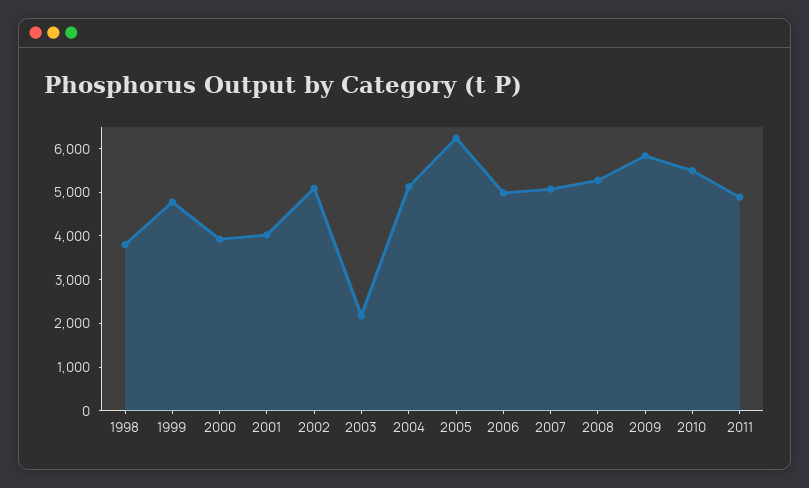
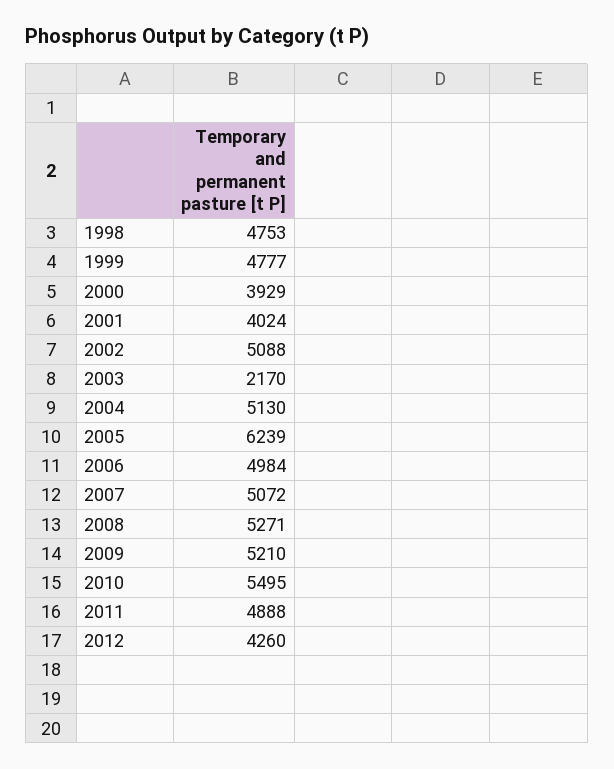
1998: 3800 -> 4753
2009: 5800 -> 5210
2012: none -> 4260

